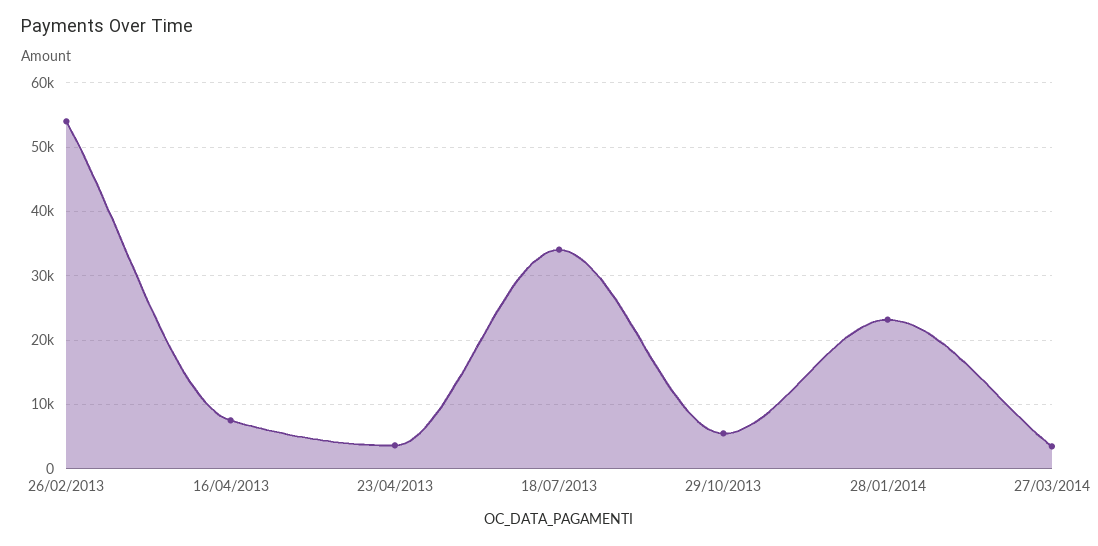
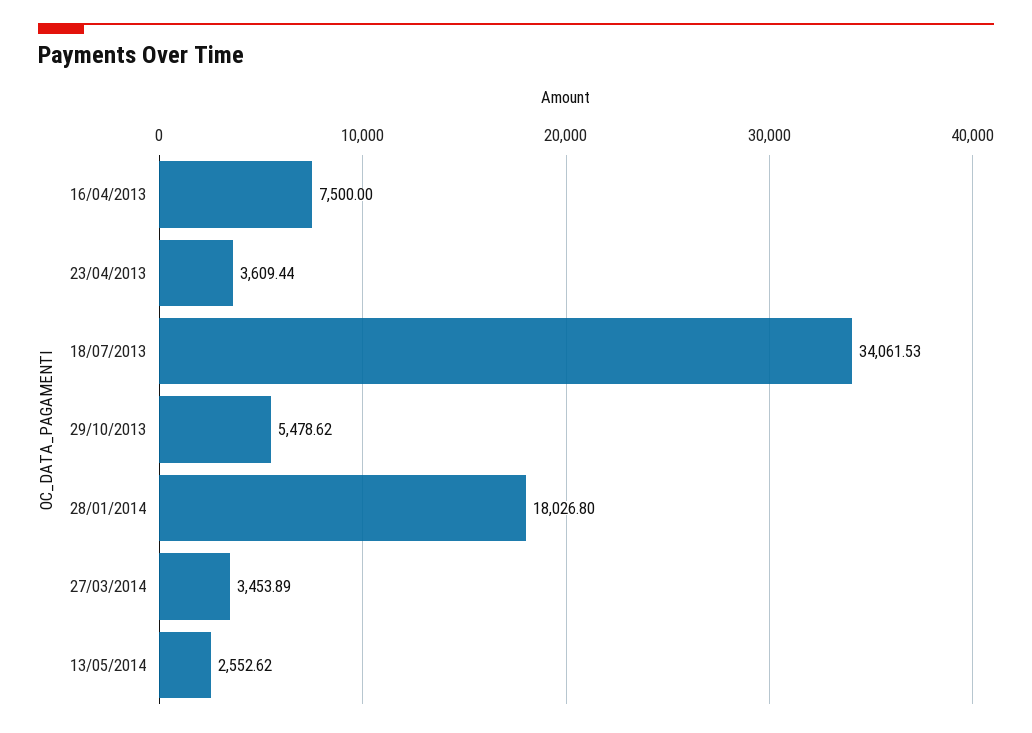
26/02/2013: 54000 -> none
28/01/2014: 23000 -> 18026.8
13/05/2014: none -> 2552.62

